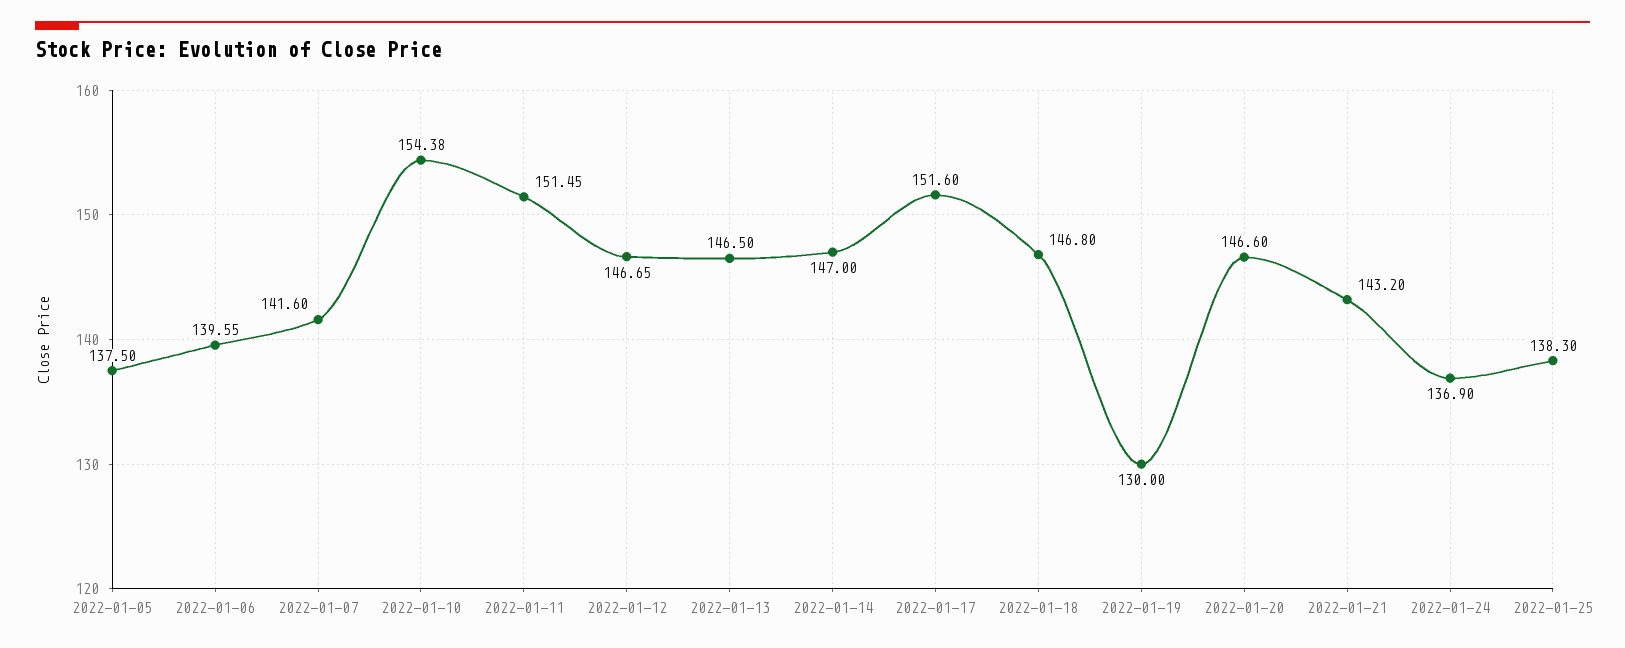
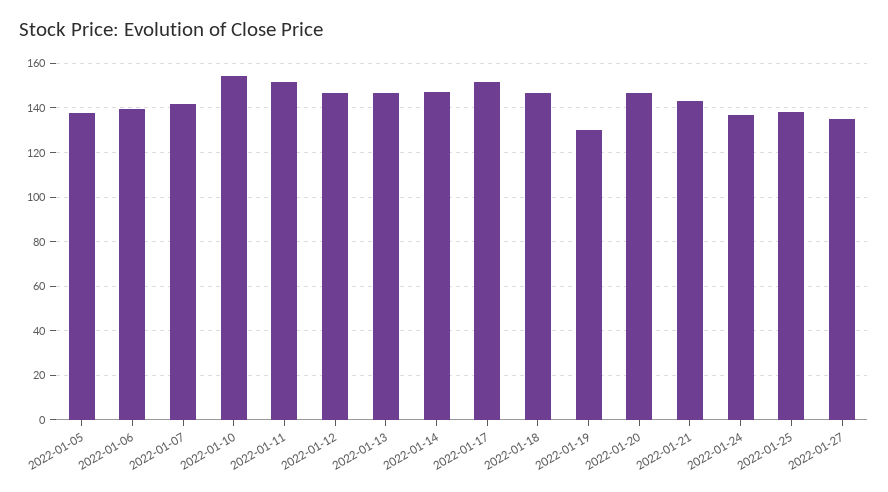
2022-01-27: none -> 135

